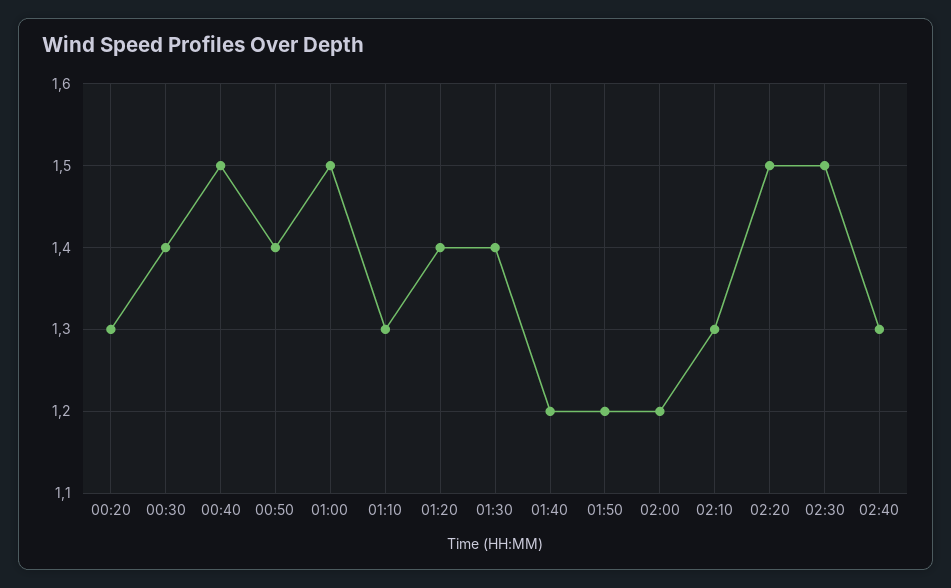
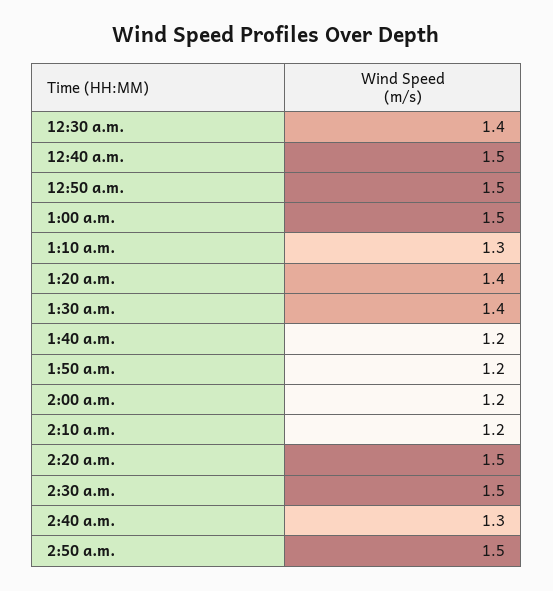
00:20: 1.3 -> none
00:50: 1.4 -> 1.5
02:10: 1.3 -> 1.2
2:50 a.m.: none -> 1.5

